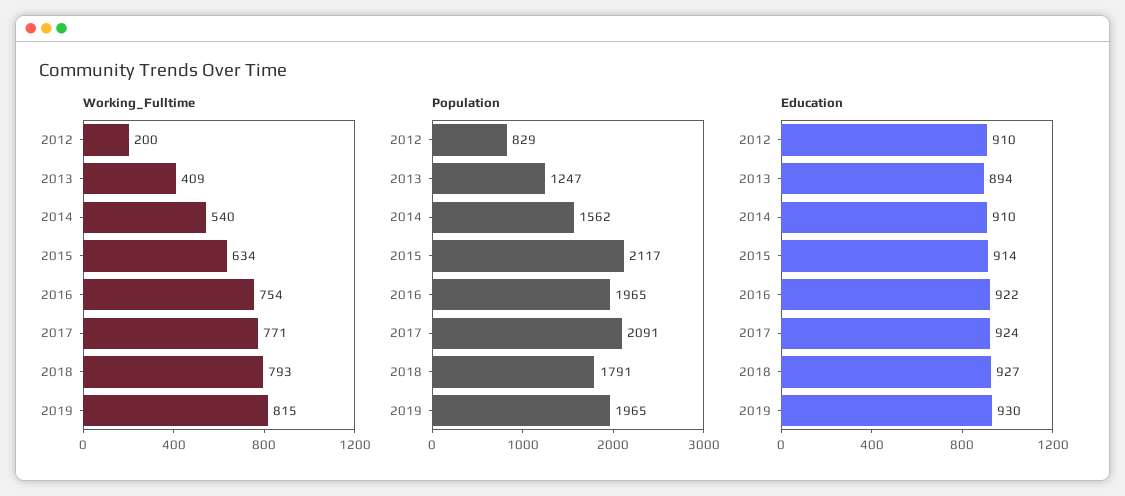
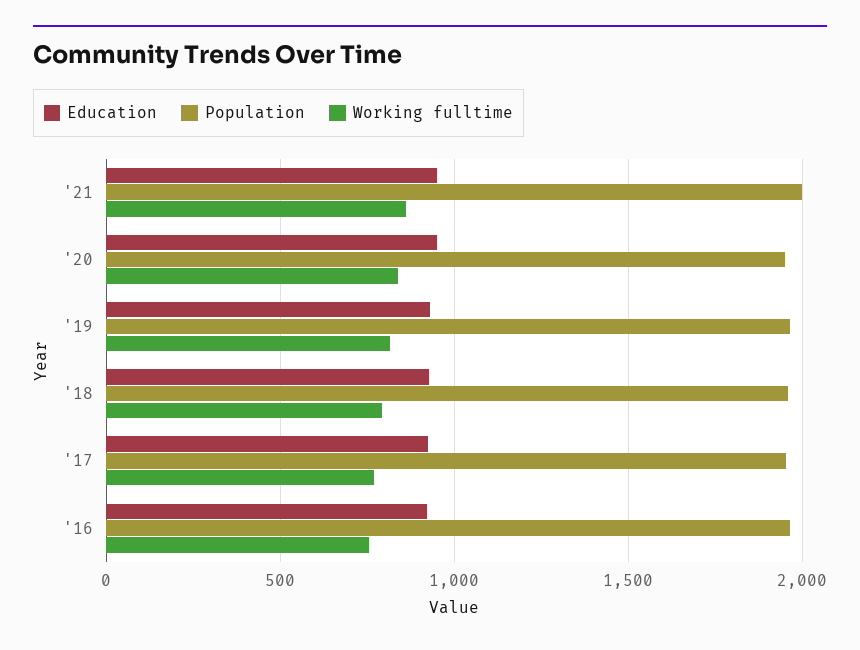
Working_Fulltime, 2012: 200 -> none
Working_Fulltime, 2013: 409 -> none
Working_Fulltime, 2014: 540 -> none
Working_Fulltime, 2015: 634 -> none
Population, 2012: 829 -> none
Population, 2013: 1247 -> none
Population, 2014: 1562 -> none
Population, 2015: 2117 -> none
Population, 2017: 2091 -> 1950
Population, 2018: 1791 -> 1950
Education, 2012: 910 -> none
Education, 2013: 894 -> none
Education, 2014: 910 -> none
Education, 2015: 914 -> none
Education, '21: none -> 950
Population, '21: none -> 2000
Working_Fulltime, '21: none -> 850
Education, '20: none -> 950
Population, '20: none -> 1950
Working_Fulltime, '20: none -> 850

